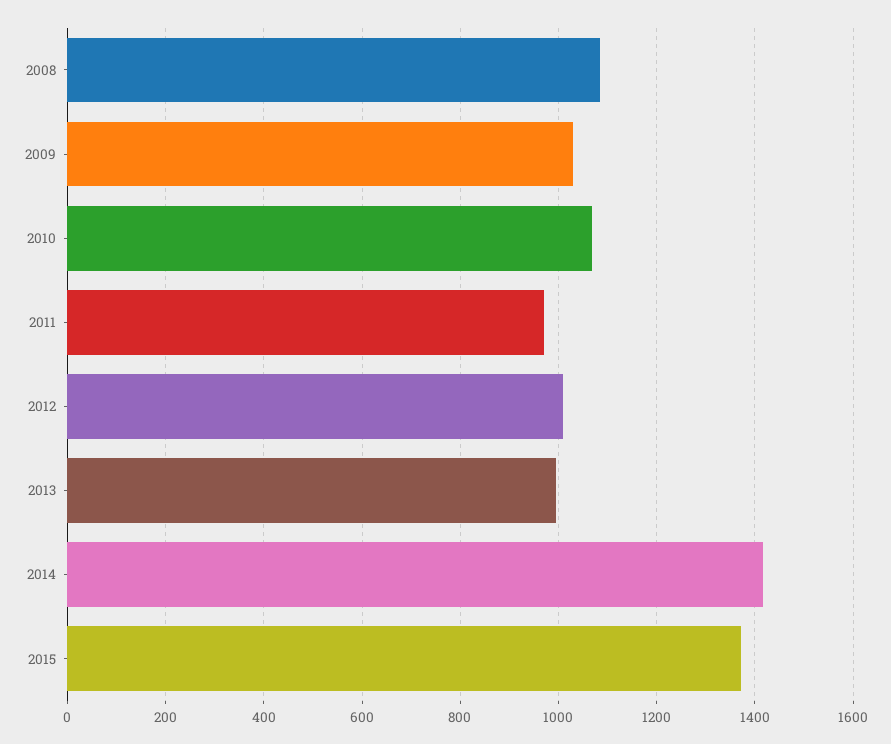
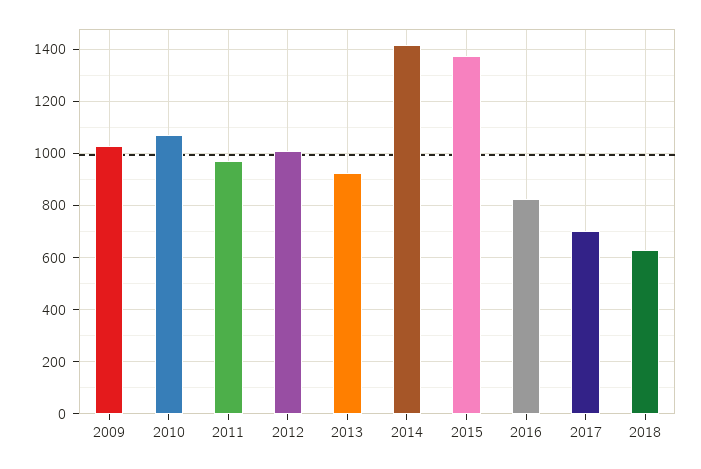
2008: 1080 -> none
2013: 1000 -> 925
2016: none -> 825
2017: none -> 700
2018: none -> 625

